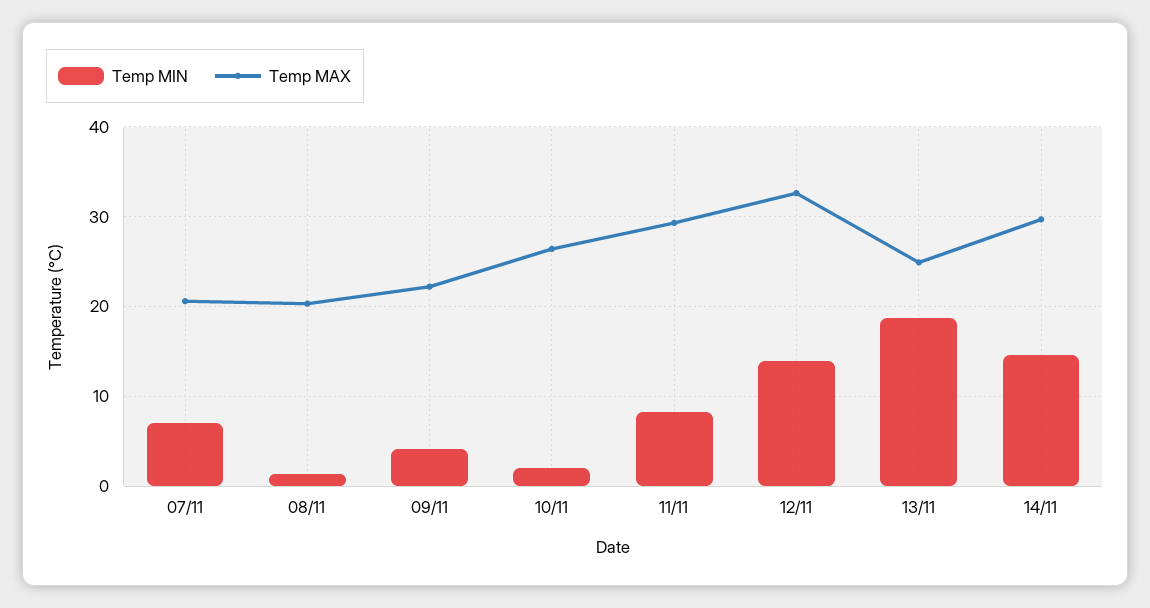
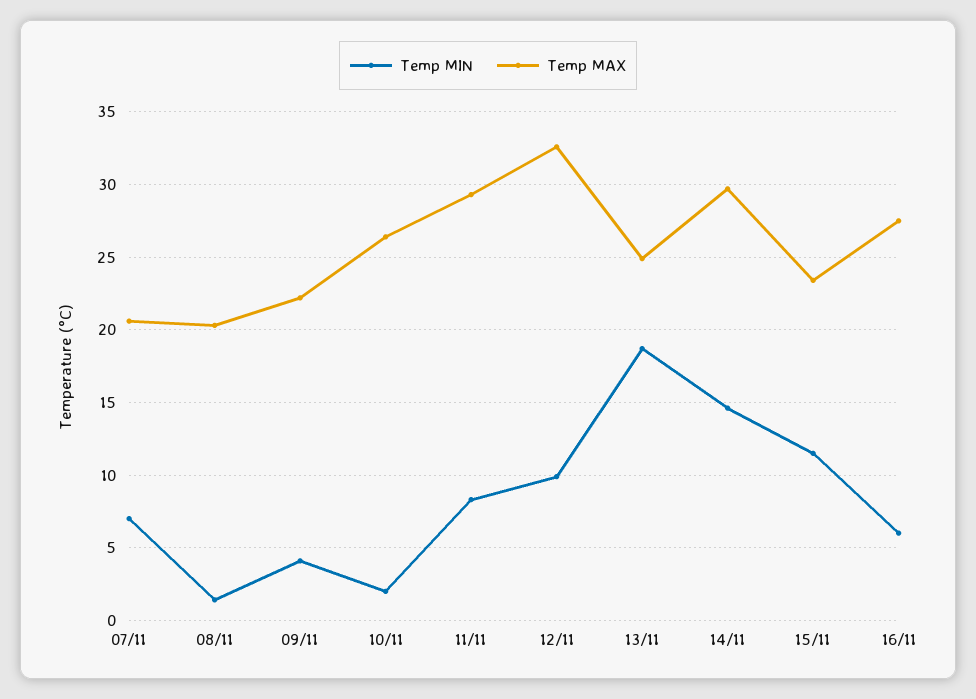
Temp MIN, 12/11: 14 -> 10
Temp MIN, 15/11: none -> 11.5
Temp MAX, 15/11: none -> 23.5
Temp MIN, 16/11: none -> 6
Temp MAX, 16/11: none -> 27.5

